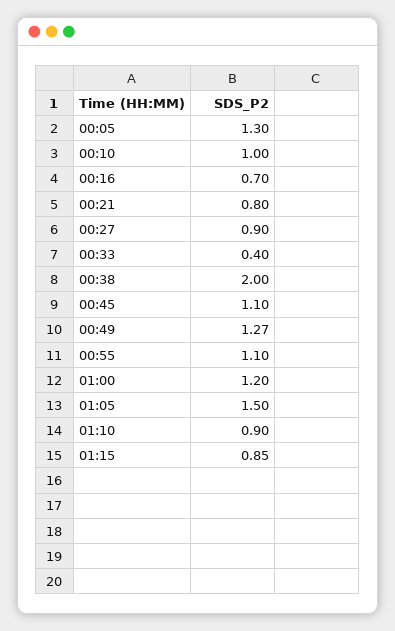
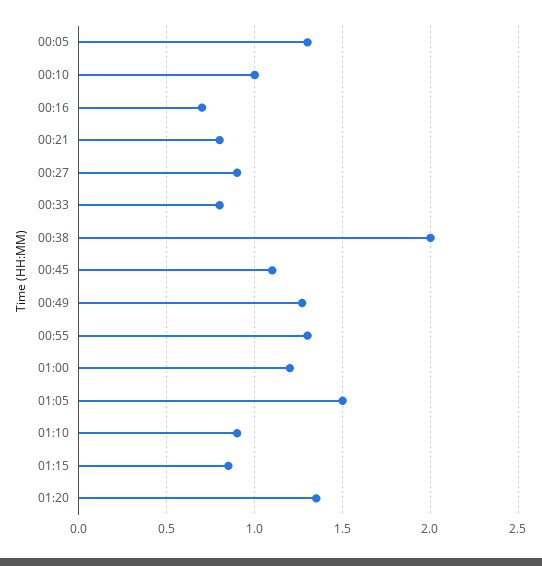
00:33: 0.4 -> 0.8
00:55: 1.1 -> 1.3
01:20: none -> 1.35

